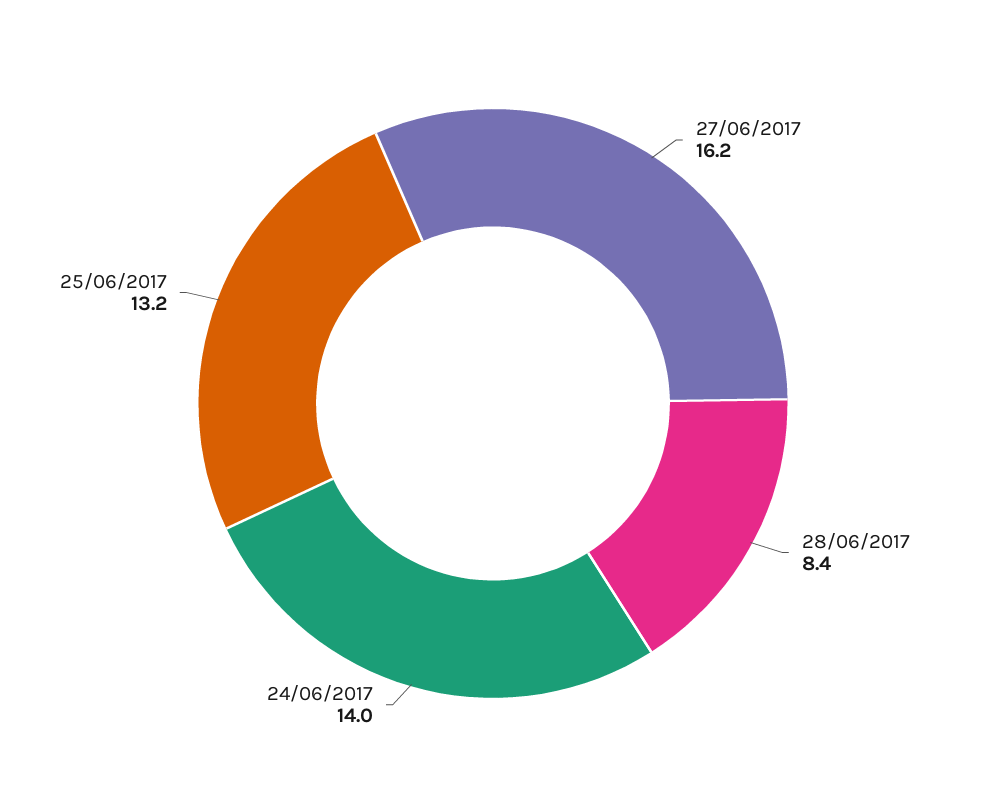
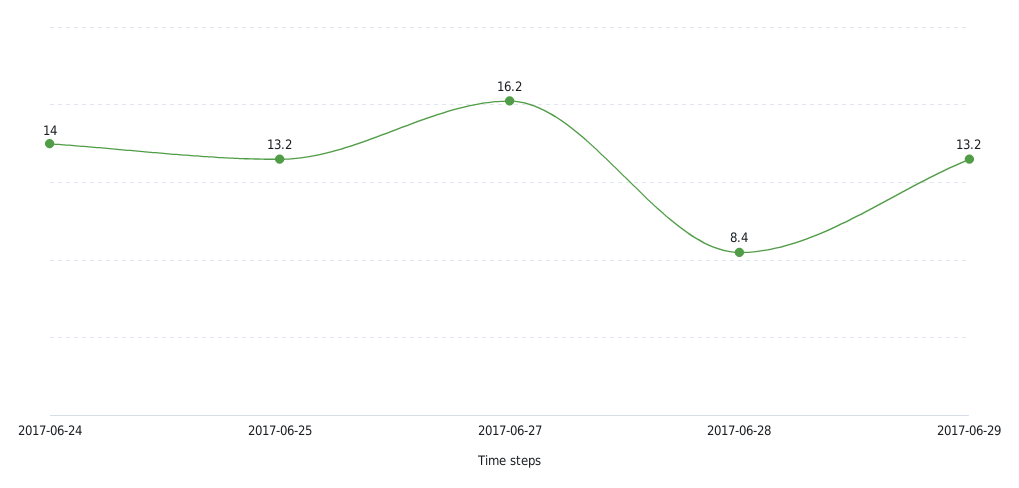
2017-06-29: none -> 13.2

